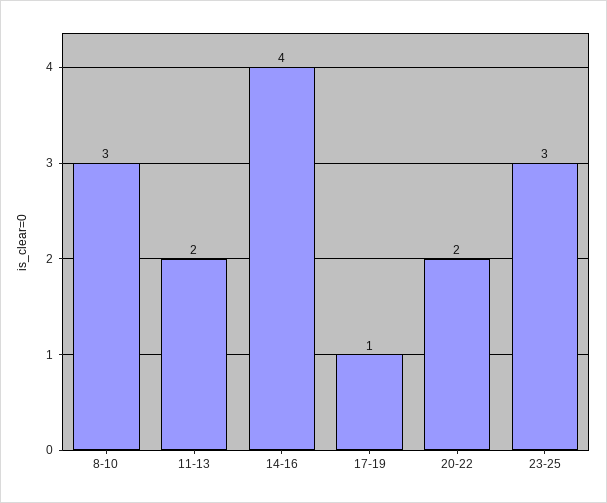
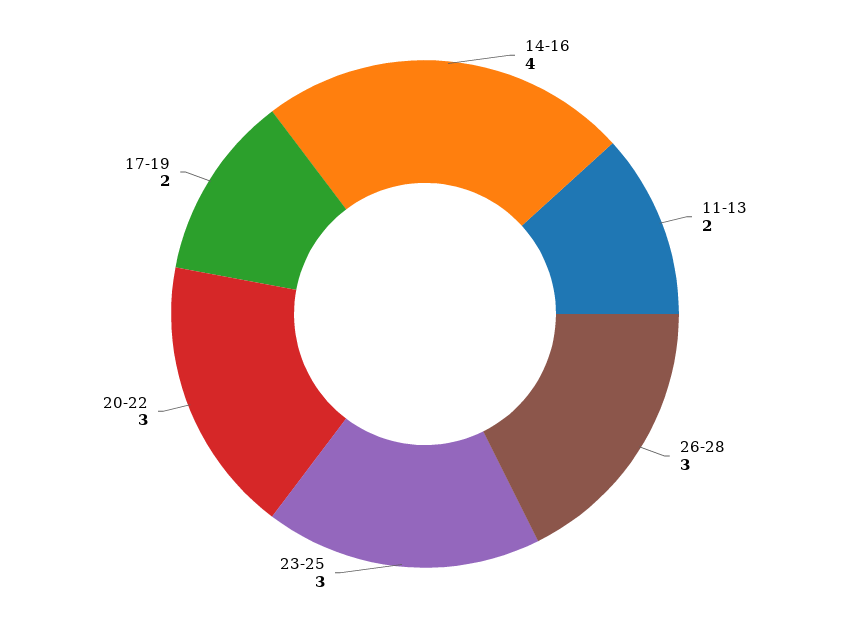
8-10: 3 -> none
17-19: 1 -> 2
20-22: 2 -> 3
26-28: none -> 3

